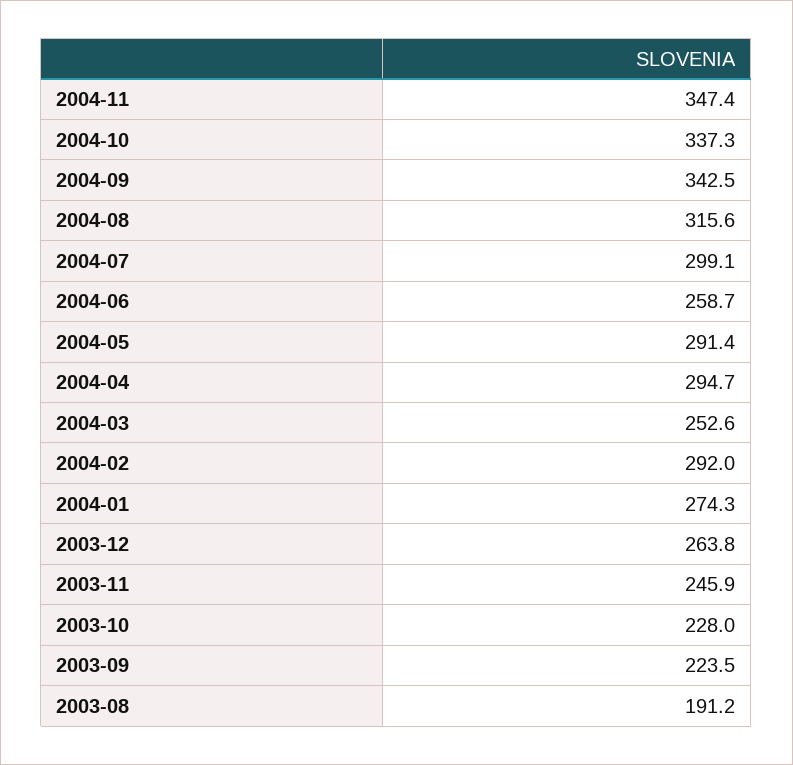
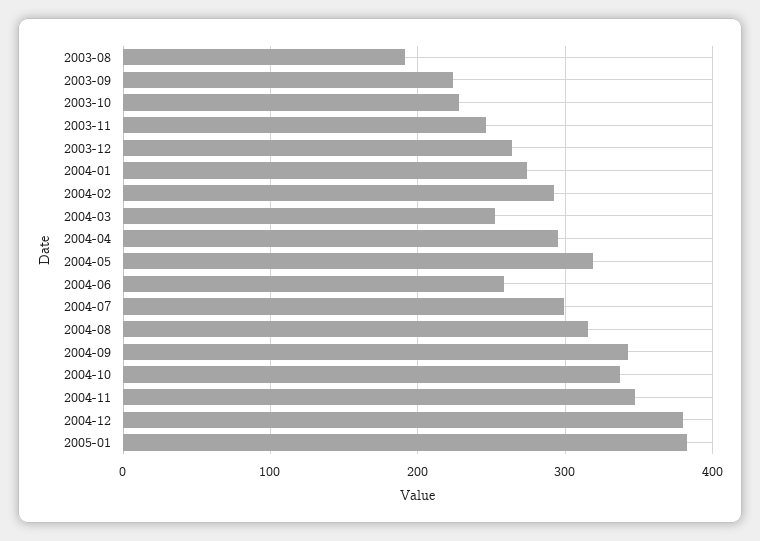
2004-05: 291.4 -> 320
2004-12: none -> 380
2005-01: none -> 380

